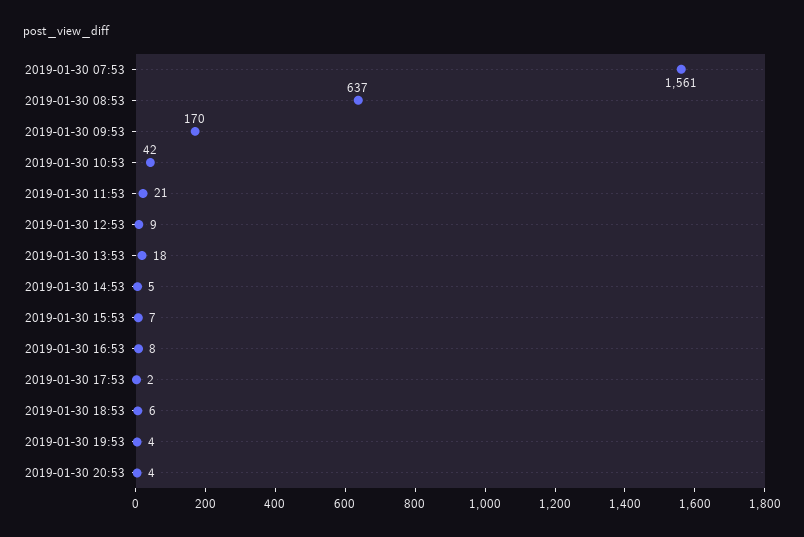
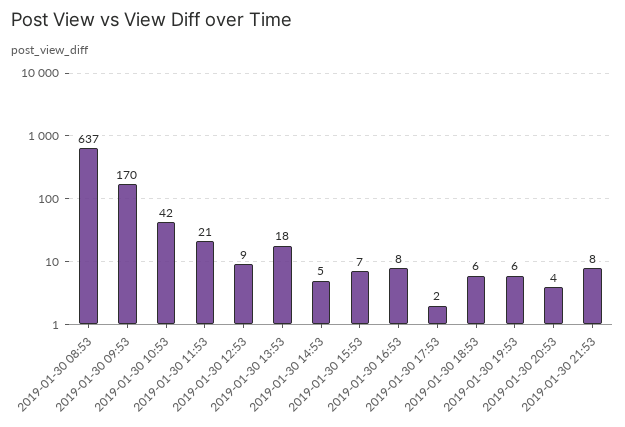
2019-01-30 07:53: 1561 -> none
2019-01-30 19:53: 4 -> 6
2019-01-30 21:53: none -> 8

